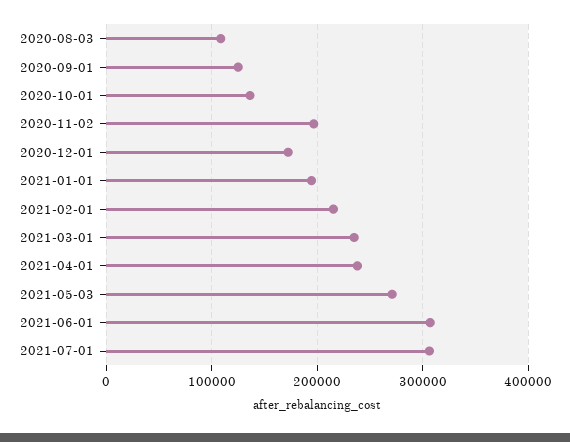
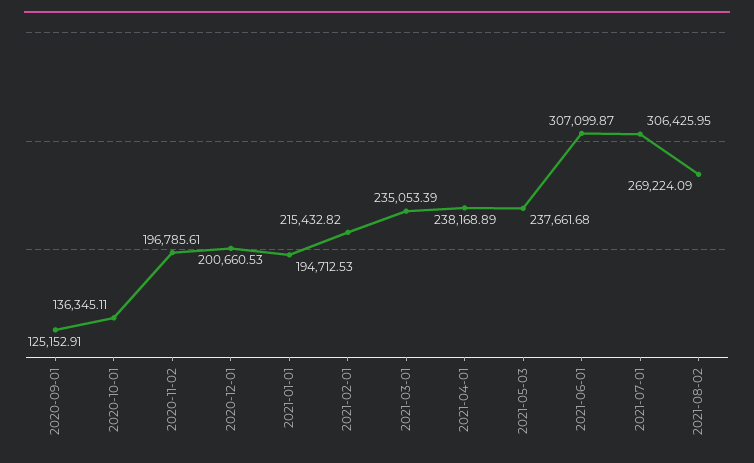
2020-08-03: 110000 -> none
2020-12-01: 170000 -> 200660.53
2021-05-03: 270000 -> 237661.68
2021-08-02: none -> 269224.09

